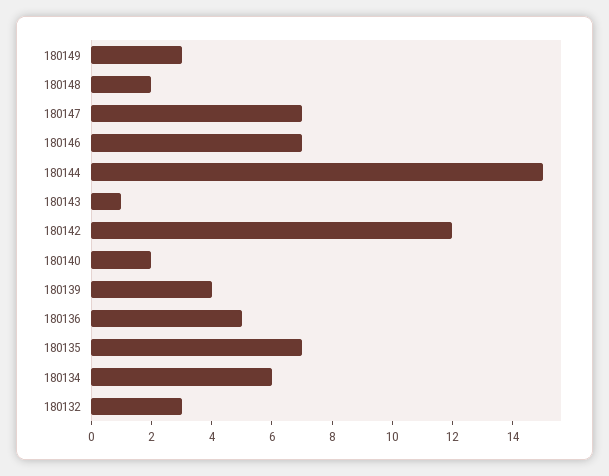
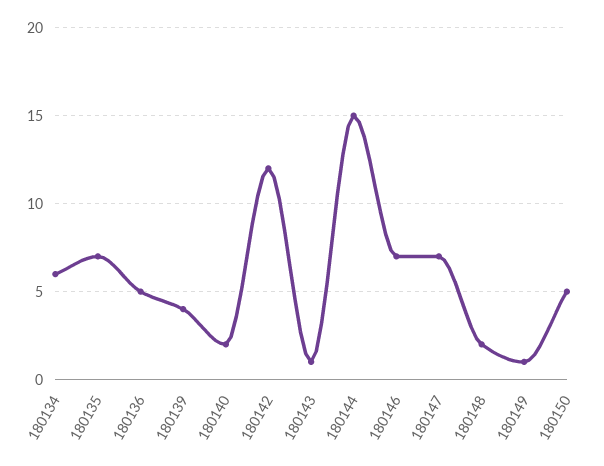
180149: 3 -> 1
180132: 3 -> none
180150: none -> 5

